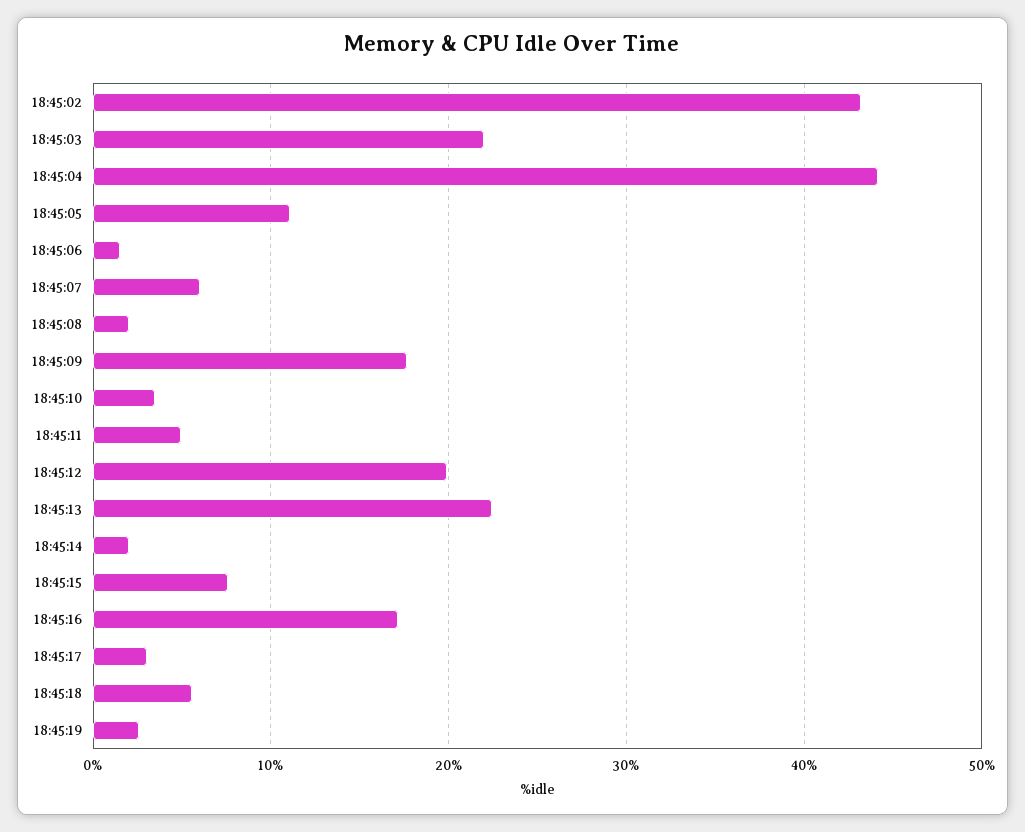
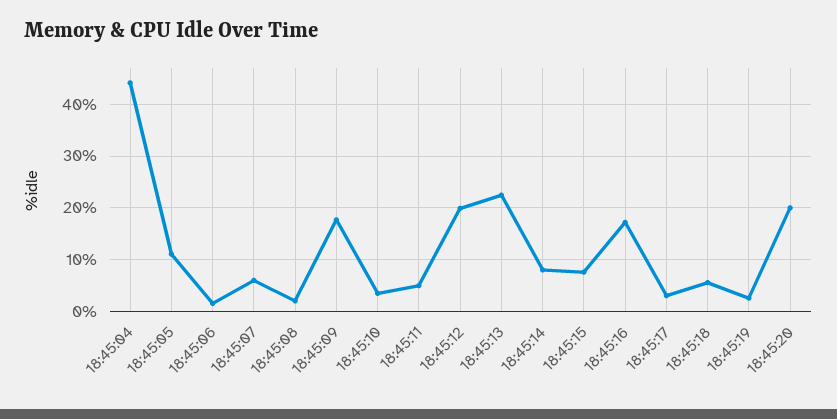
18:45:02: 43 -> none
18:45:03: 22 -> none
18:45:14: 2 -> 8
18:45:20: none -> 20

